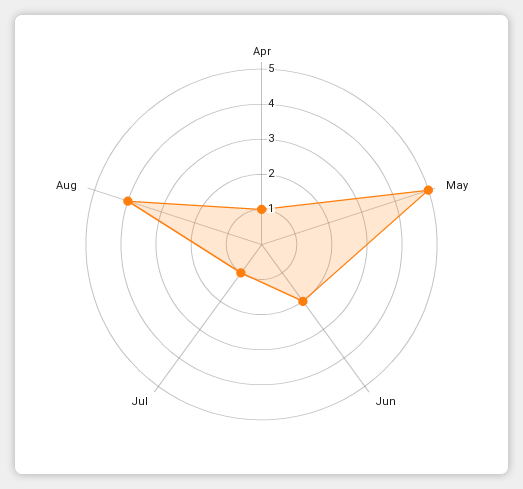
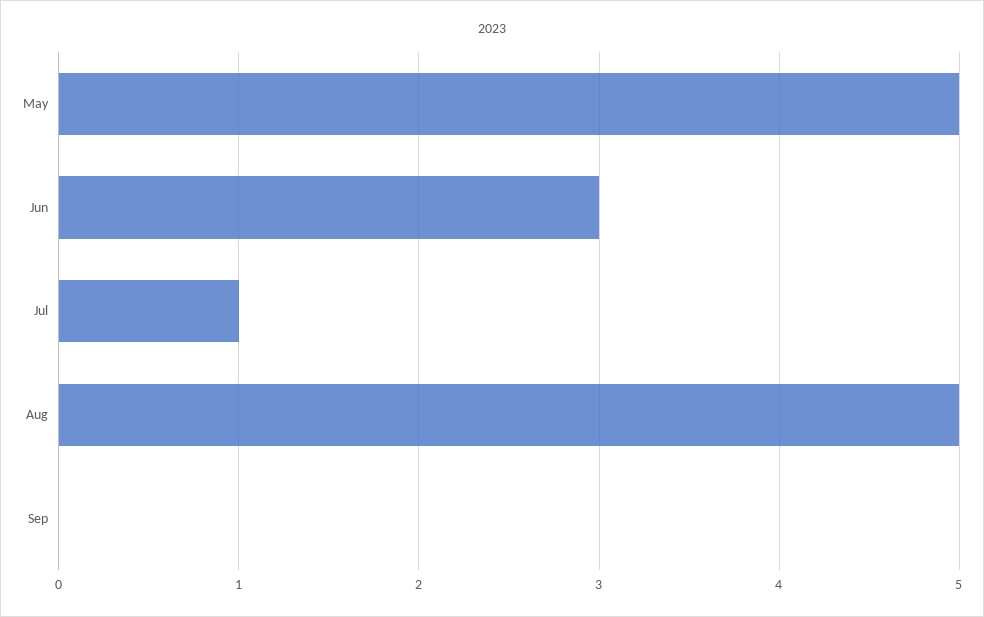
Apr: 1 -> none
Jun: 2 -> 3
Aug: 4 -> 5
Sep: none -> 0

